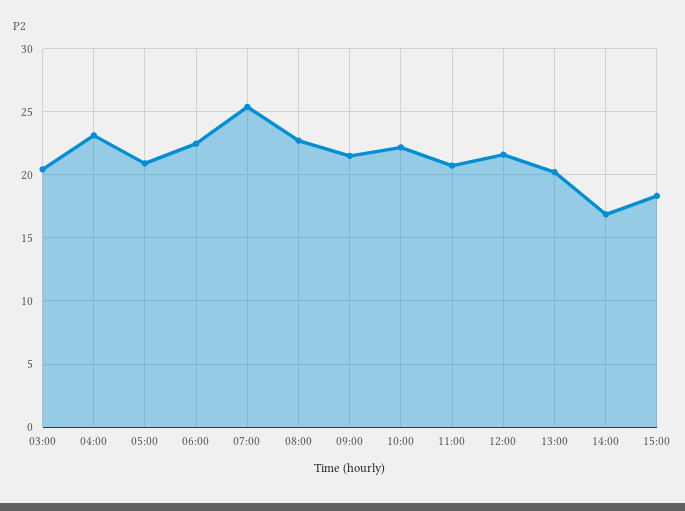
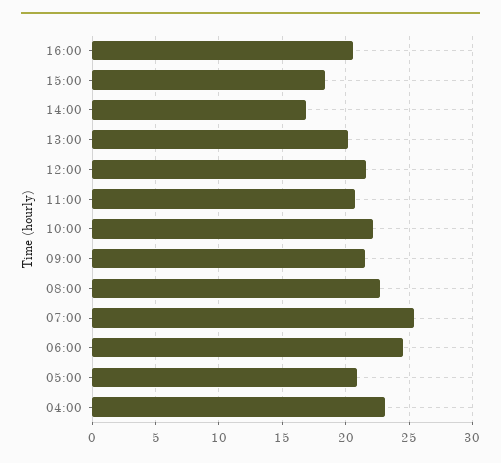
03:00: 20.5 -> none
06:00: 22.5 -> 24.5
16:00: none -> 20.5

